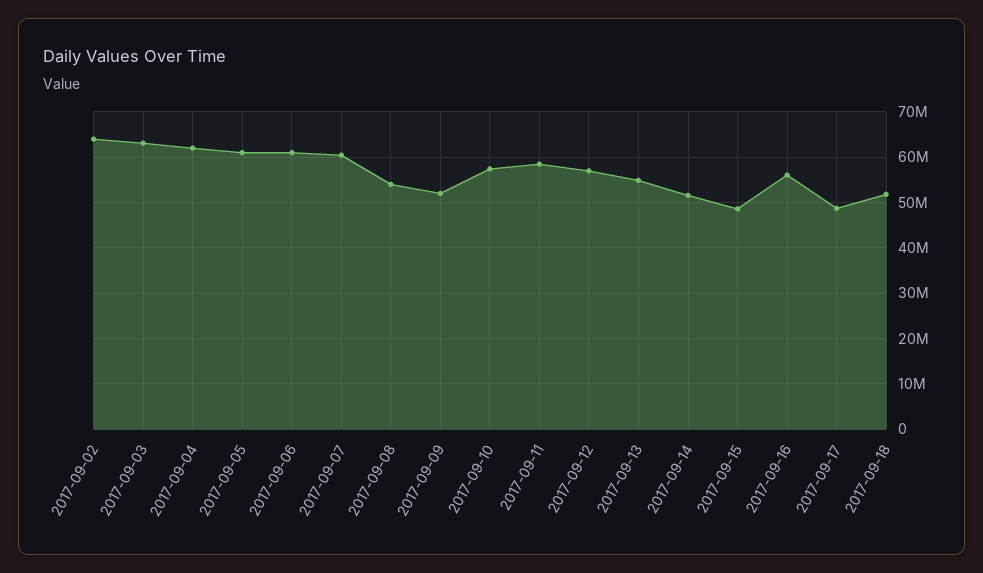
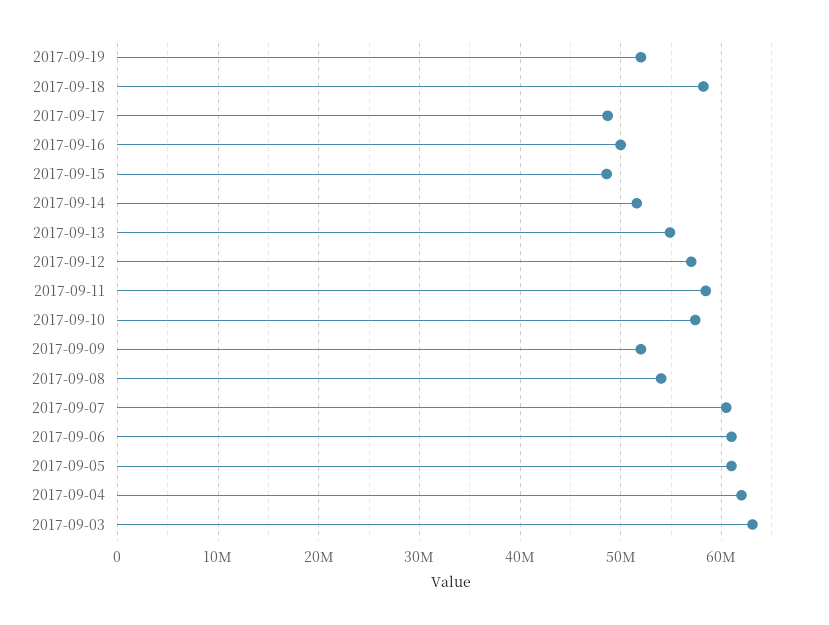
2017-09-02: 64000000 -> none
2017-09-16: 56000000 -> 50000000
2017-09-18: 52000000 -> 58000000
2017-09-19: none -> 52000000

